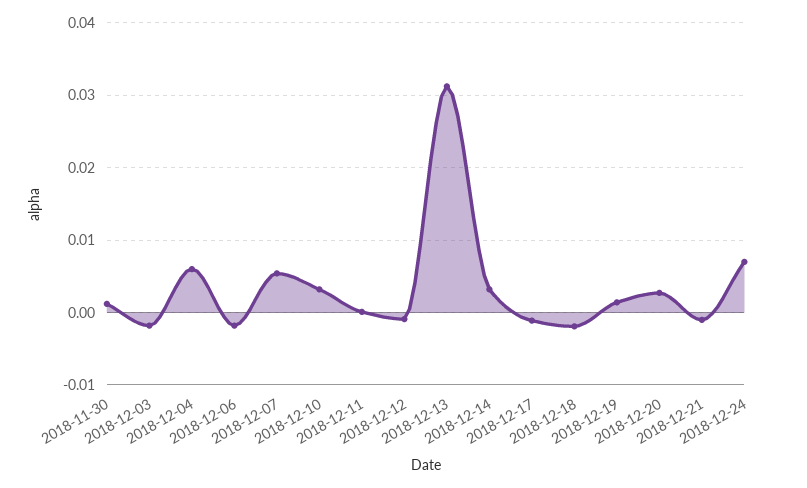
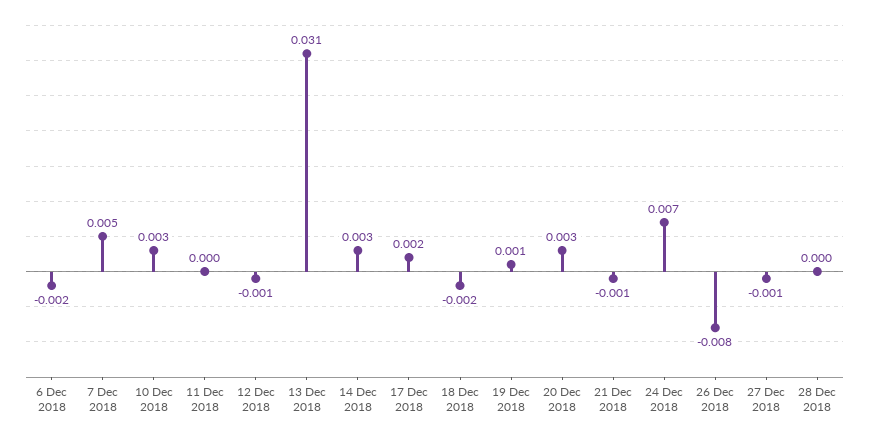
2018-11-30: 0.001 -> none
2018-12-03: -0.002 -> none
2018-12-04: 0.006 -> none
2018-12-17: -0.001 -> 0.002
26 Dec 2018: none -> -0.008
27 Dec 2018: none -> -0.001
28 Dec 2018: none -> 0

